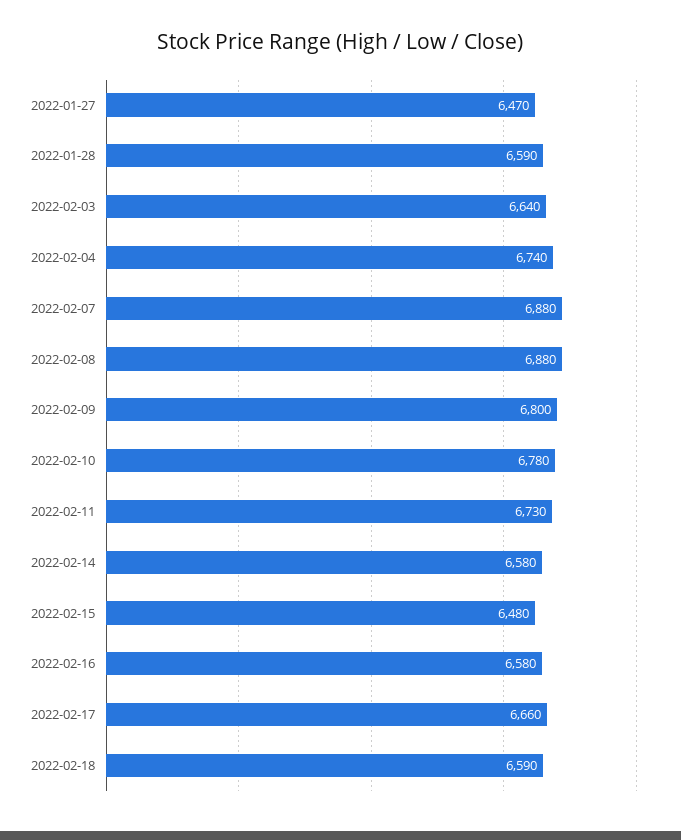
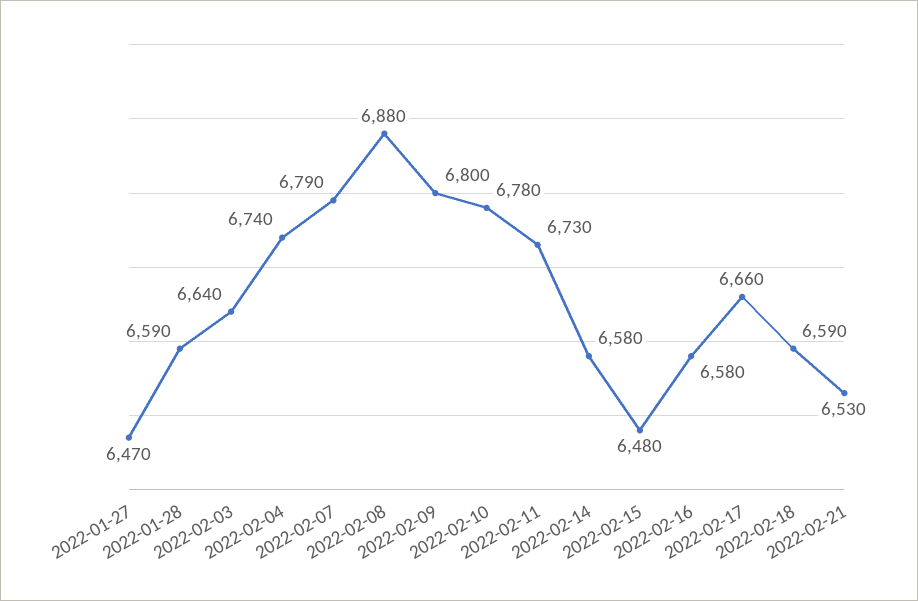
2022-02-07: 6880 -> 6790
2022-02-21: none -> 6530

